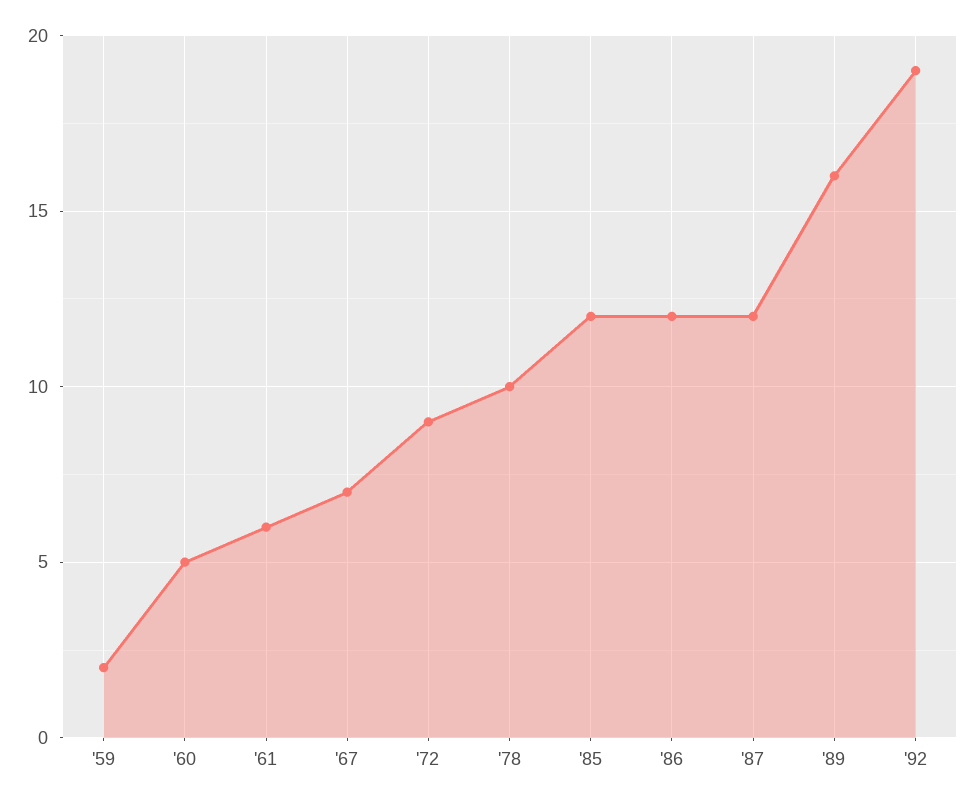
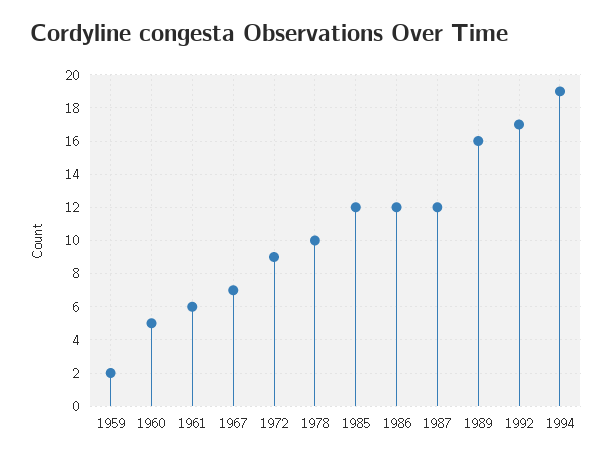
'92: 19 -> 17
1994: none -> 19

